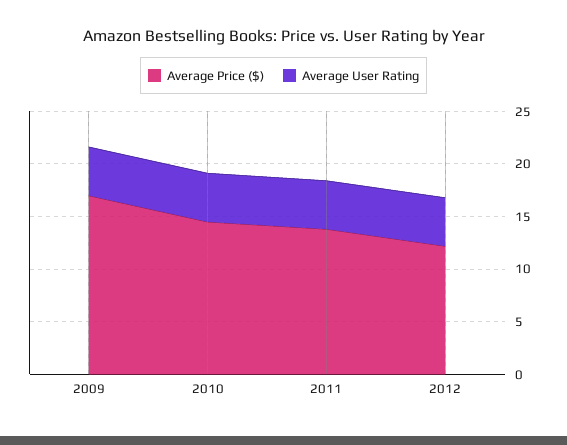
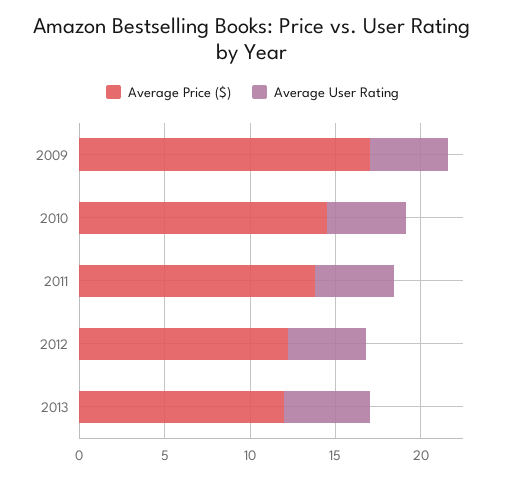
Average Price ($), 2013: none -> 12
Average User Rating, 2013: none -> 5

